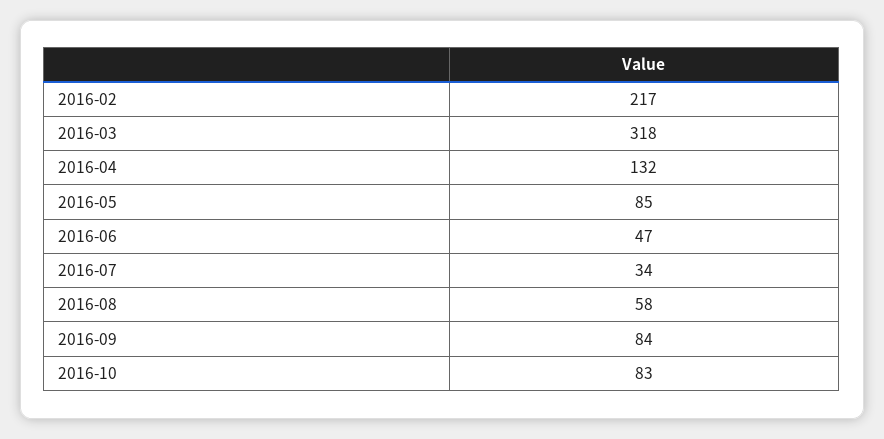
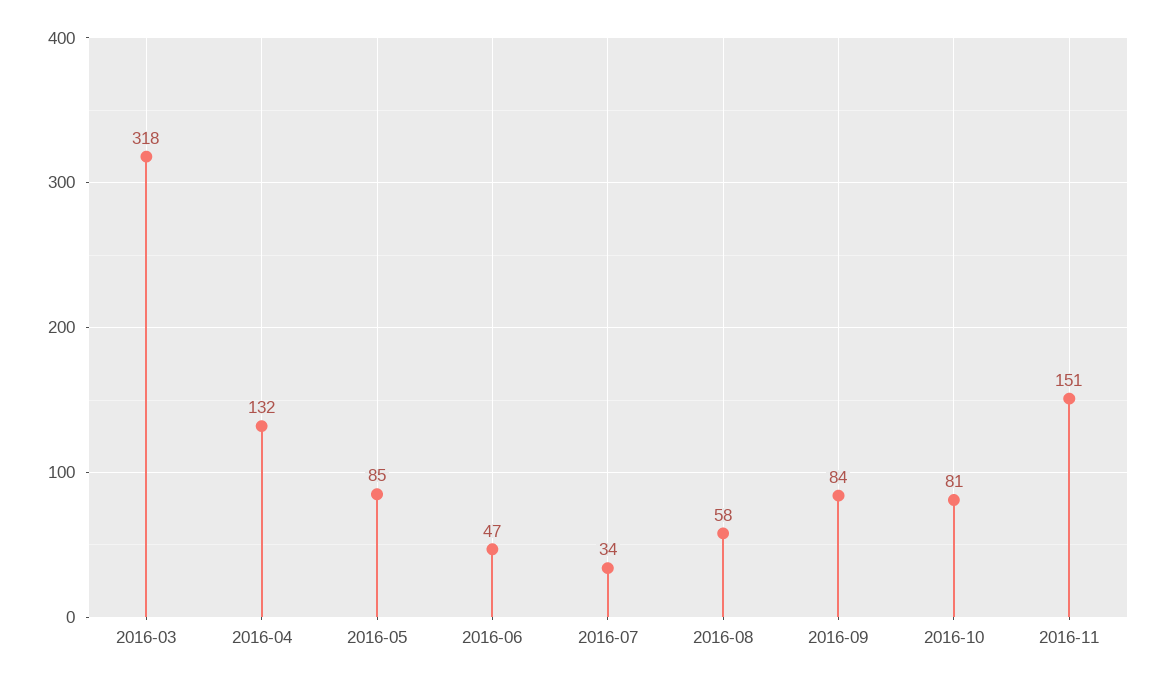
2016-02: 217 -> none
2016-10: 83 -> 81
2016-11: none -> 151

